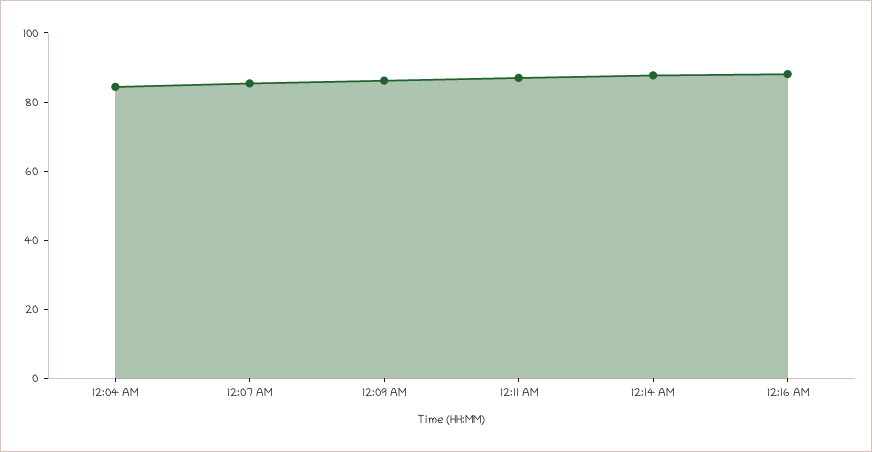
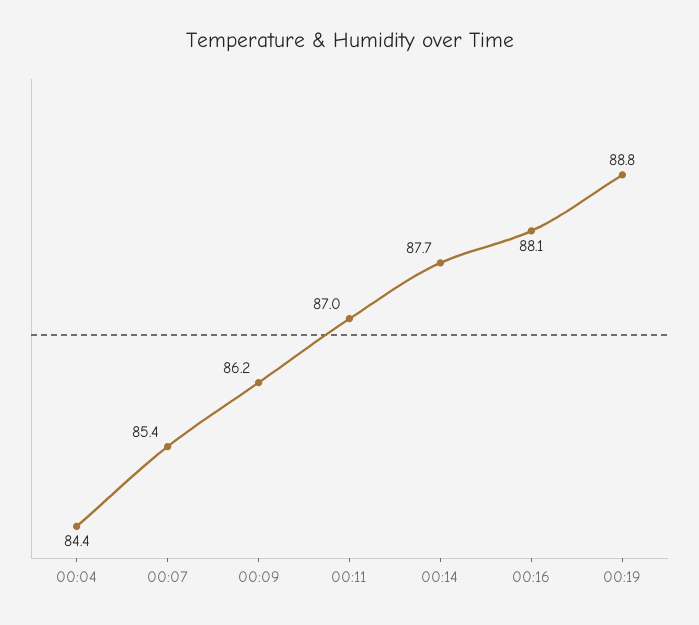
00:19: none -> 88.8

